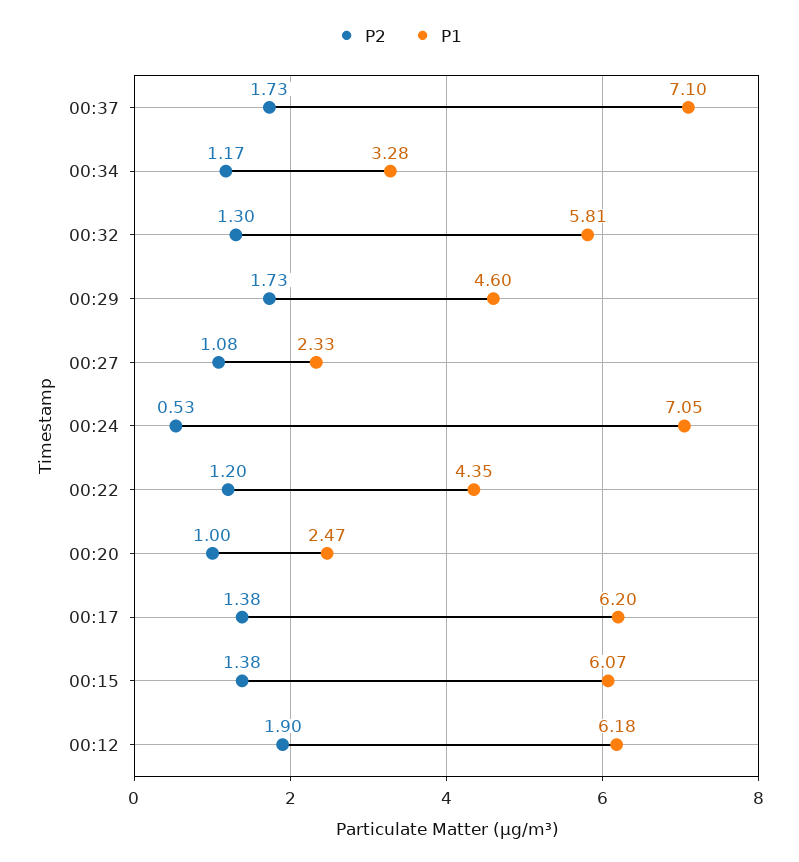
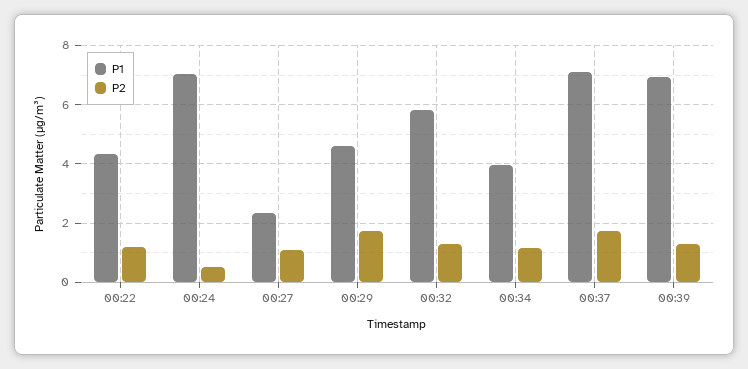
P1, 00:34: 3.28 -> 4
P2, 00:20: 1 -> none
P1, 00:20: 2.47 -> none
P2, 00:17: 1.38 -> none
P1, 00:17: 6.2 -> none
P2, 00:15: 1.38 -> none
P1, 00:15: 6.07 -> none
P2, 00:12: 1.9 -> none
P1, 00:12: 6.18 -> none
P1, 00:39: none -> 7
P2, 00:39: none -> 1.25

